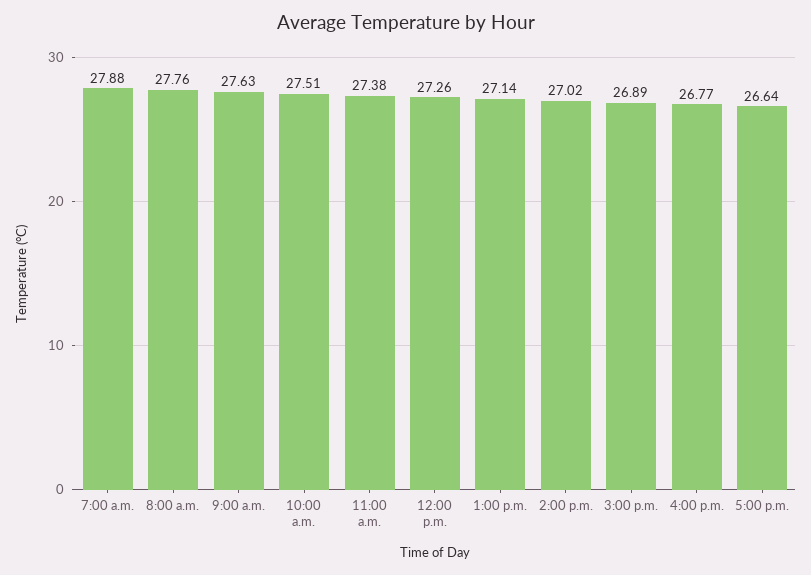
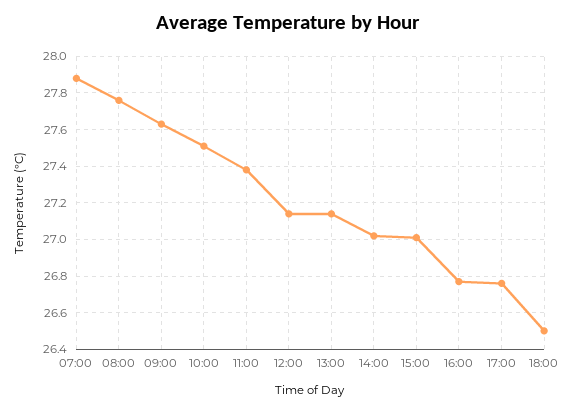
12:00 p.m.: 27.26 -> 27.15
3:00 p.m.: 26.89 -> 27
5:00 p.m.: 26.64 -> 26.75
18:00: none -> 26.5

